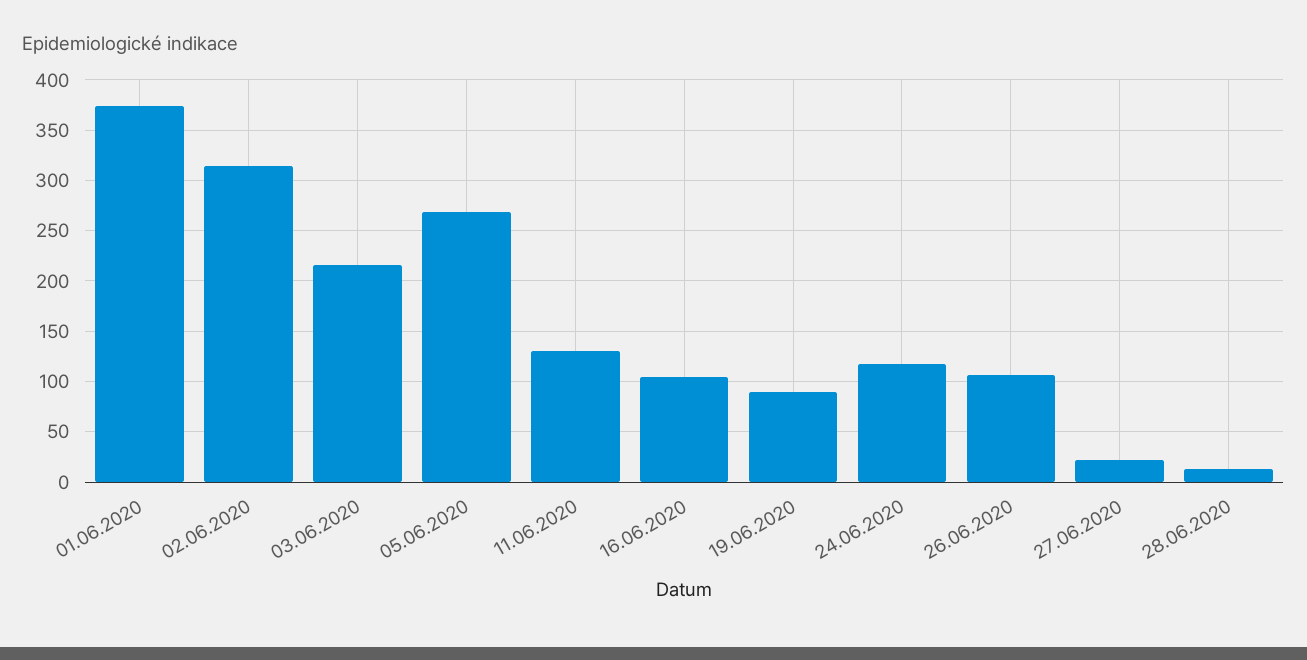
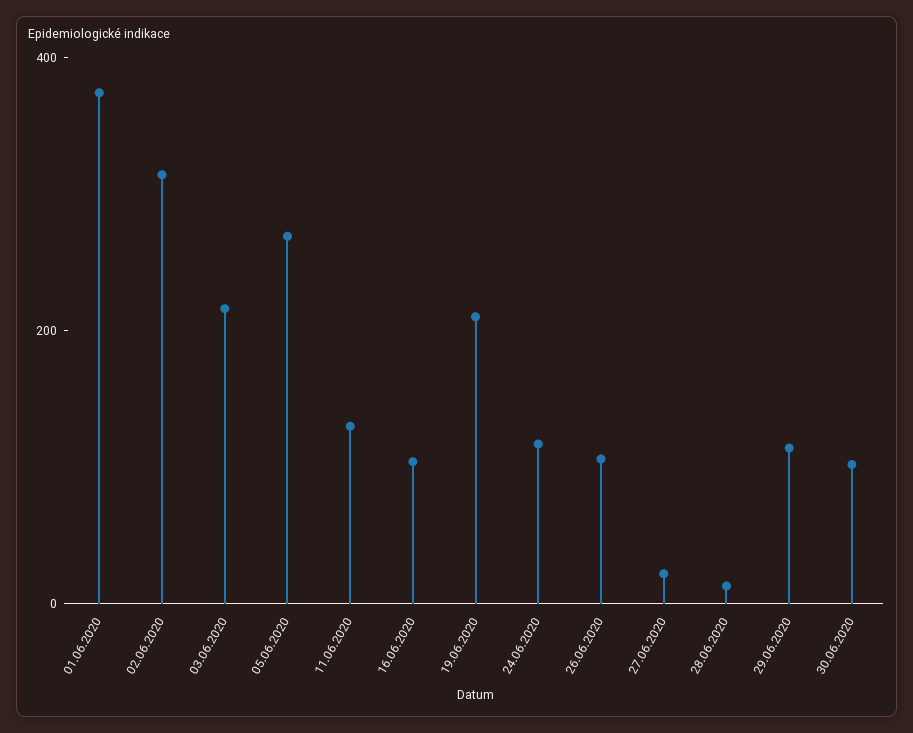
19.06.2020: 90 -> 200
29.06.2020: none -> 100
30.06.2020: none -> 100

